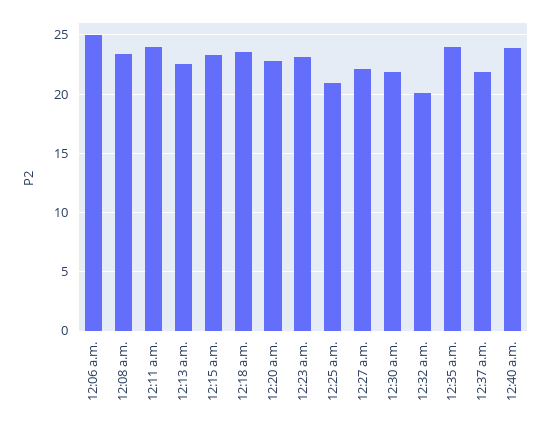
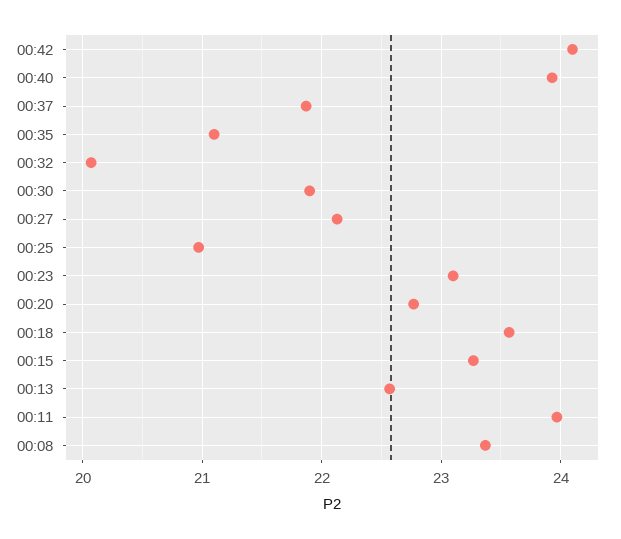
12:06 a.m.: 25 -> none
12:35 a.m.: 24 -> 21.1
00:42: none -> 24.1

